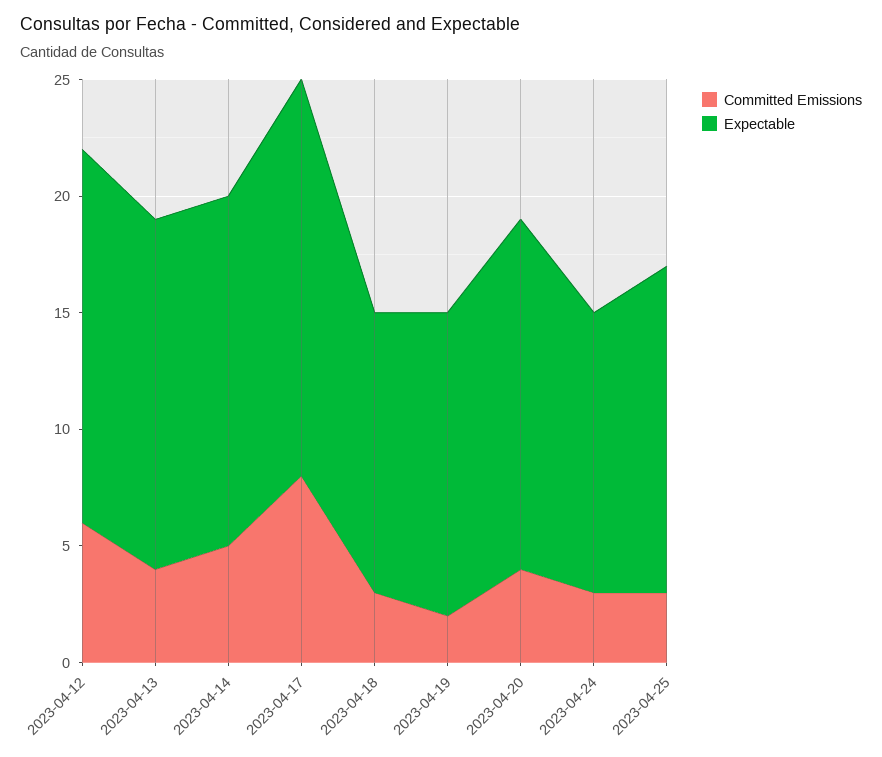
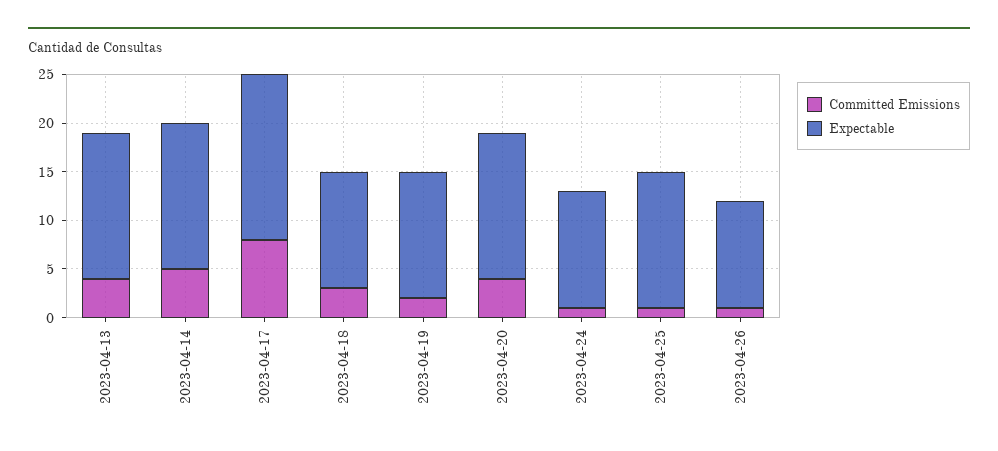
Committed Emissions, 2023-04-12: 6 -> none
Expectable, 2023-04-12: 16 -> none
Committed Emissions, 2023-04-24: 3 -> 1
Committed Emissions, 2023-04-25: 3 -> 1
Committed Emissions, 2023-04-26: none -> 1
Expectable, 2023-04-26: none -> 11

